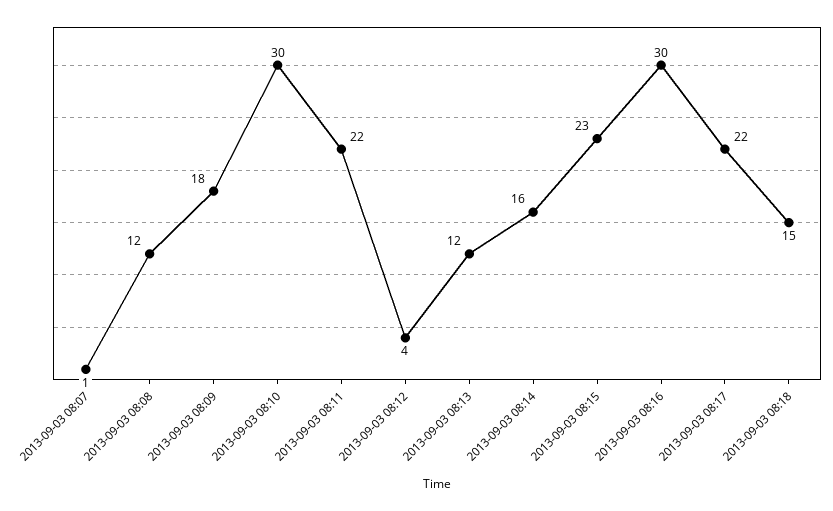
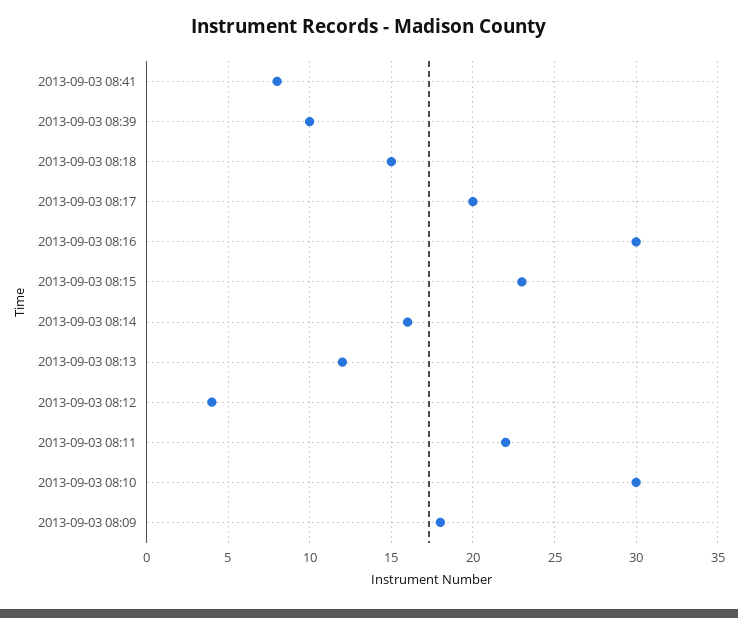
2013-09-03 08:07: 1 -> none
2013-09-03 08:08: 12 -> none
2013-09-03 08:17: 22 -> 20
2013-09-03 08:41: none -> 8
2013-09-03 08:39: none -> 10

